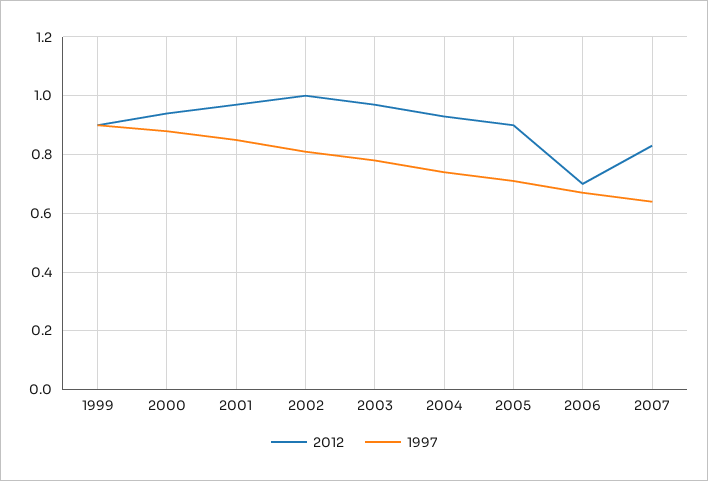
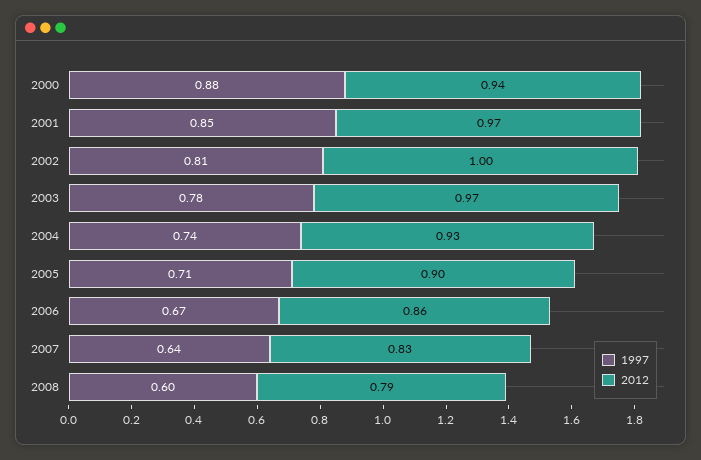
2012, 1999: 0.9 -> none
1997, 1999: 0.9 -> none
2012, 2006: 0.7 -> 0.86
1997, 2008: none -> 0.6
2012, 2008: none -> 0.79

